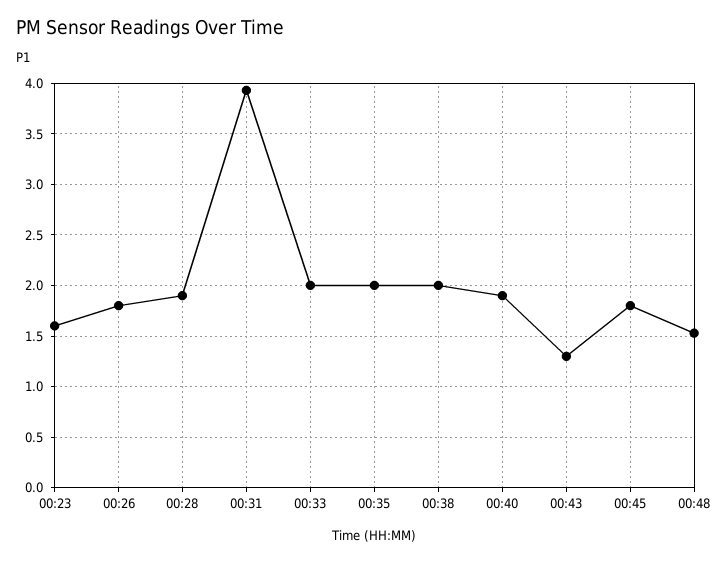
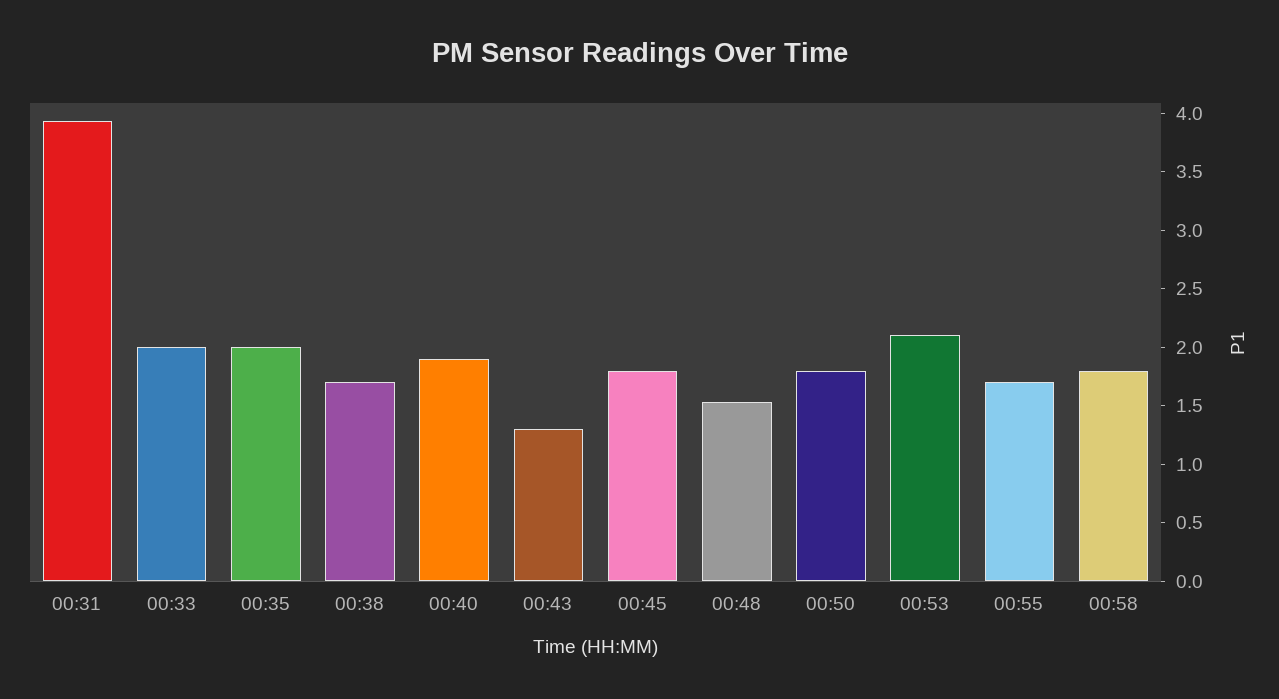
00:23: 1.6 -> none
00:26: 1.8 -> none
00:28: 1.9 -> none
00:38: 2 -> 1.7
00:50: none -> 1.8
00:53: none -> 2.1
00:55: none -> 1.7
00:58: none -> 1.8

